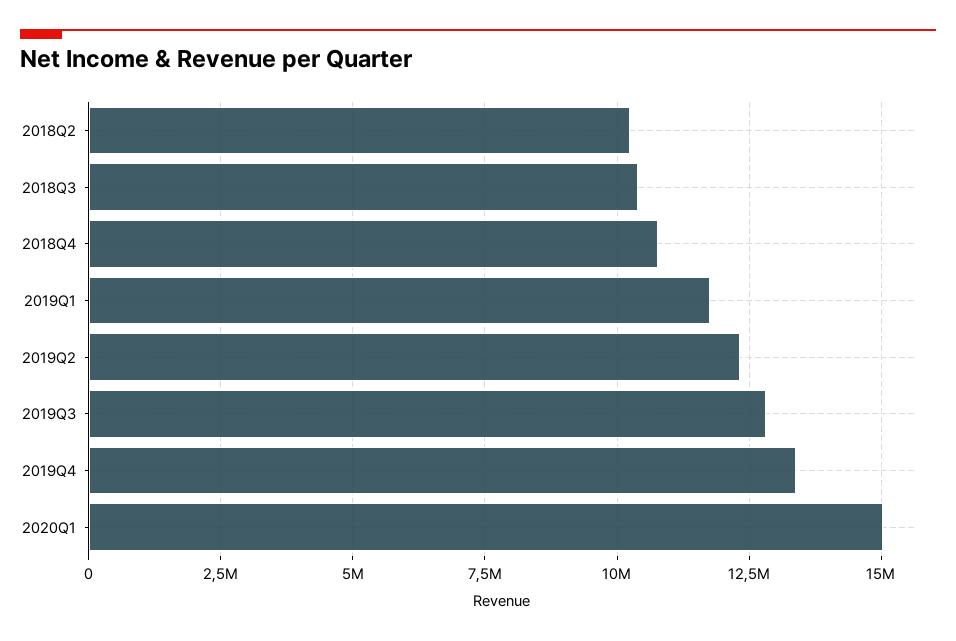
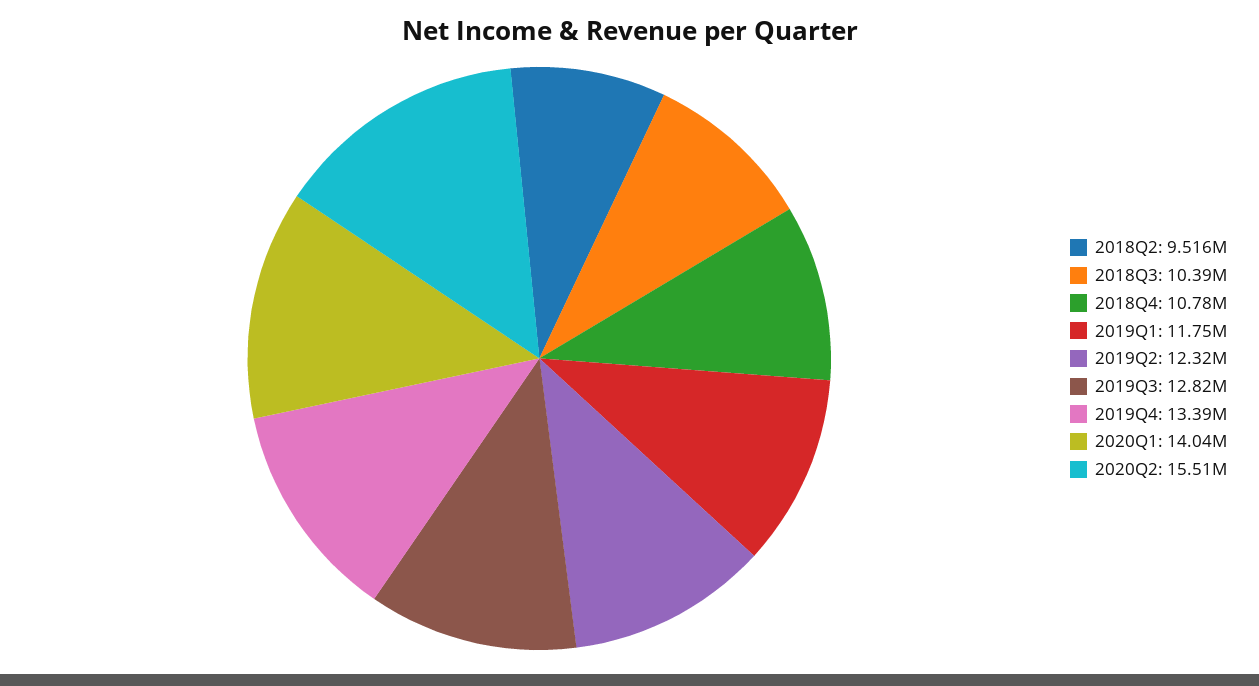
2018Q2: 10250000 -> 9516000
2020Q1: 15000000 -> 14040000
2020Q2: none -> 15510000

